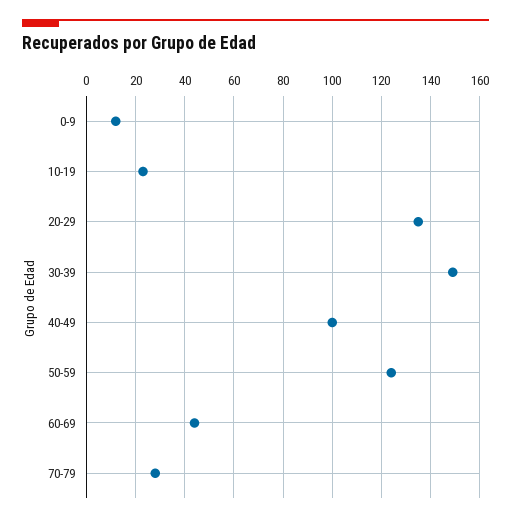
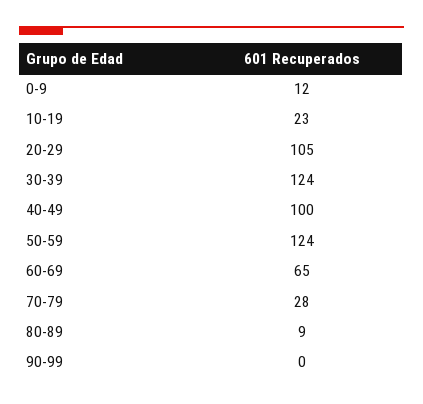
20-29: 135 -> 105
30-39: 150 -> 124
60-69: 45 -> 65
80-89: none -> 9
90-99: none -> 0

